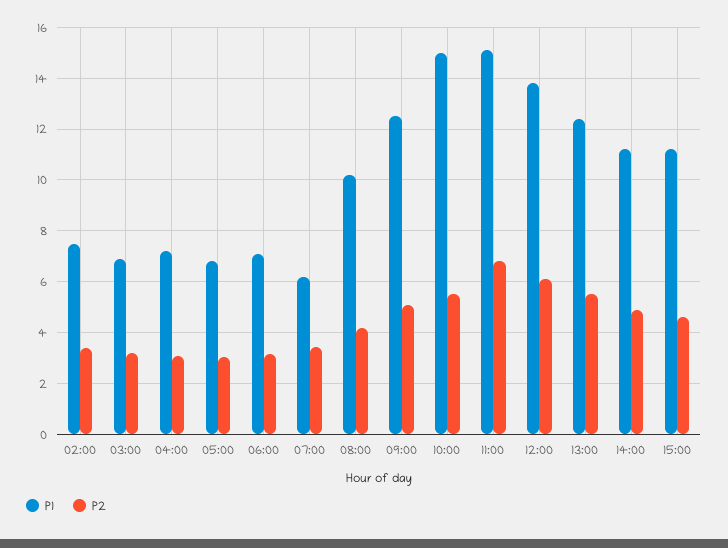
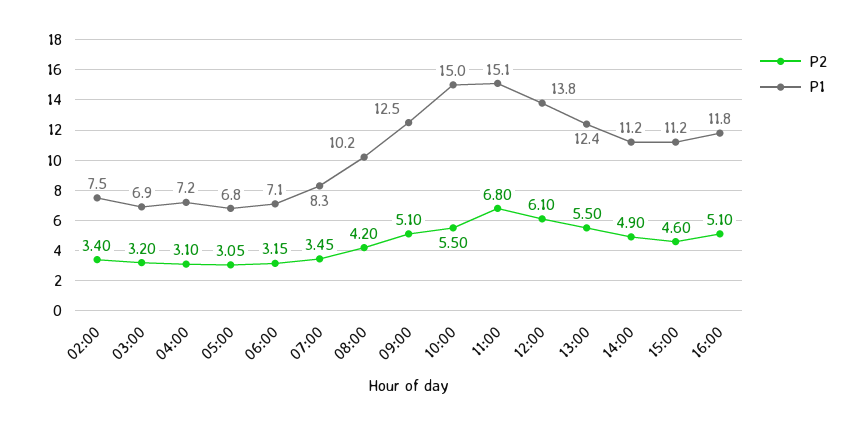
P1, 07:00: 6.25 -> 8.3
P2, 16:00: none -> 5.1
P1, 16:00: none -> 11.8

